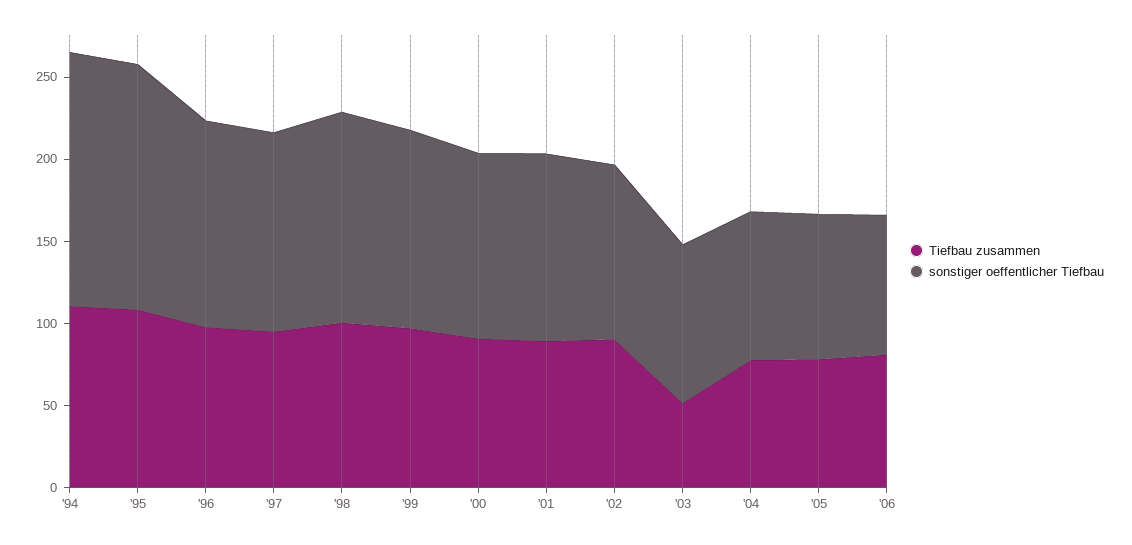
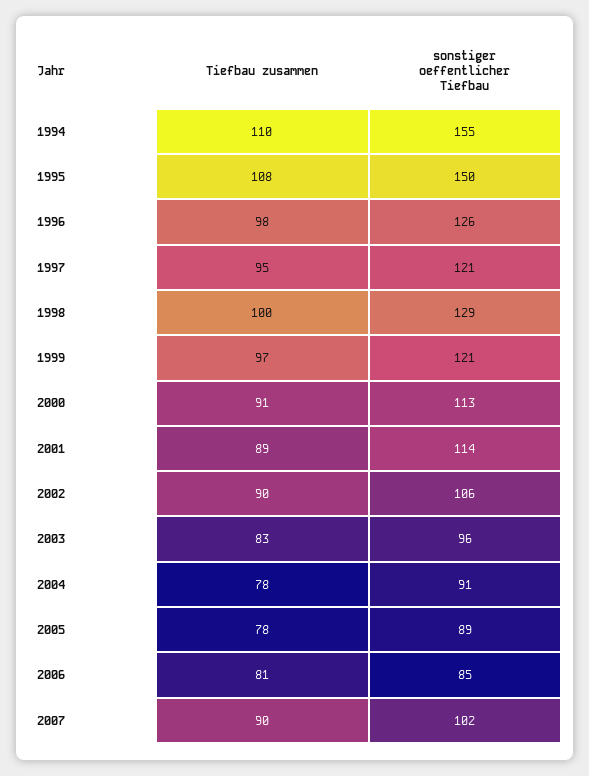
Tiefbau zusammen, '03: 50 -> 83
Tiefbau zusammen, 2007: none -> 90
sonstiger oeffentlicher Tiefbau, 2007: none -> 102

